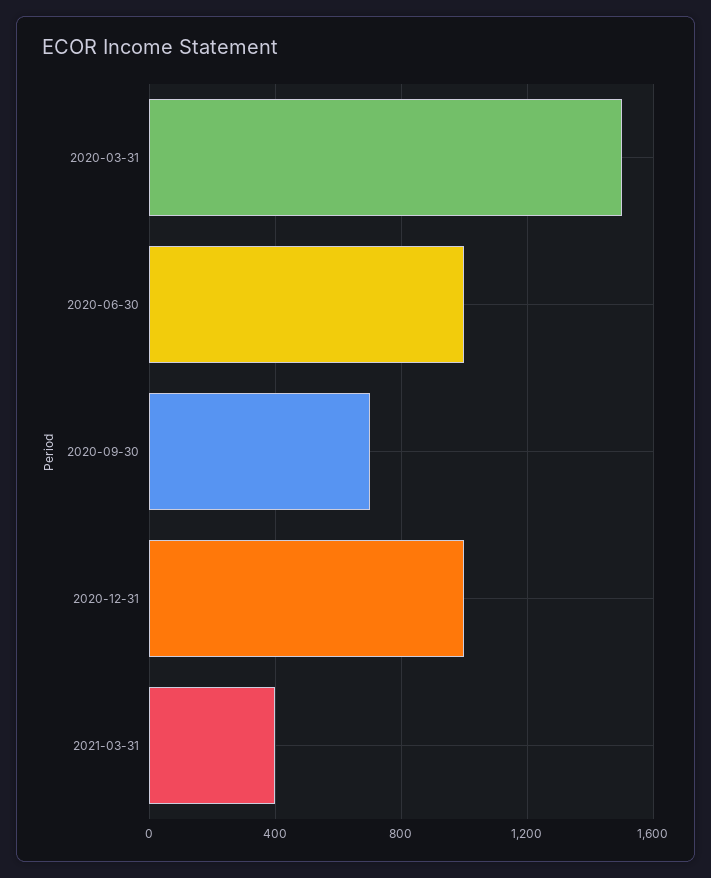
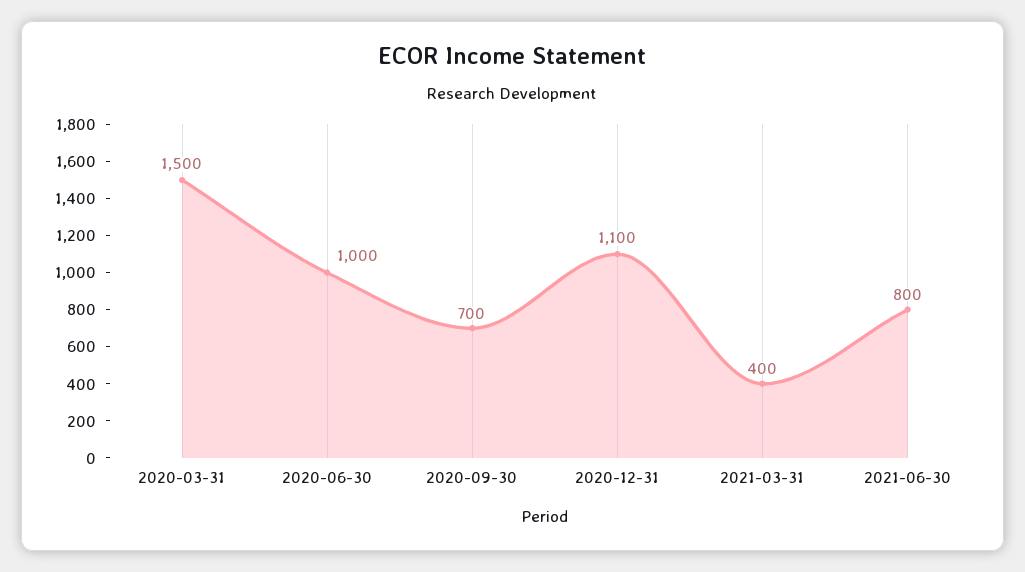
2020-12-31: 1000 -> 1100
2021-06-30: none -> 800

